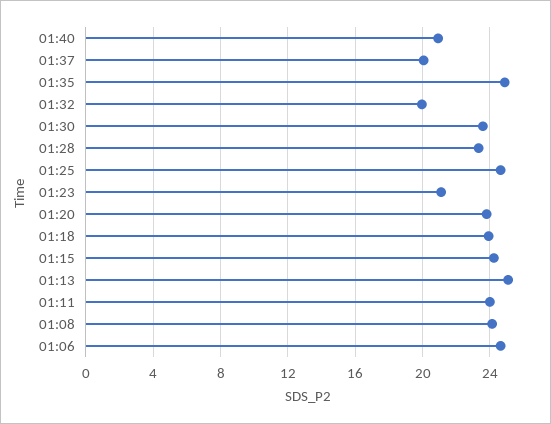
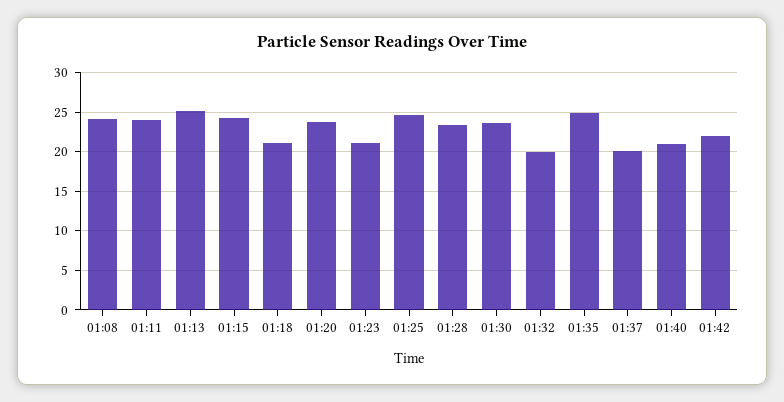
01:18: 24 -> 21
01:06: 24.5 -> none
01:42: none -> 22

